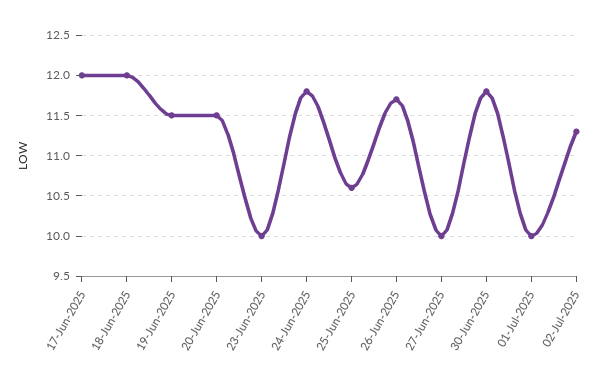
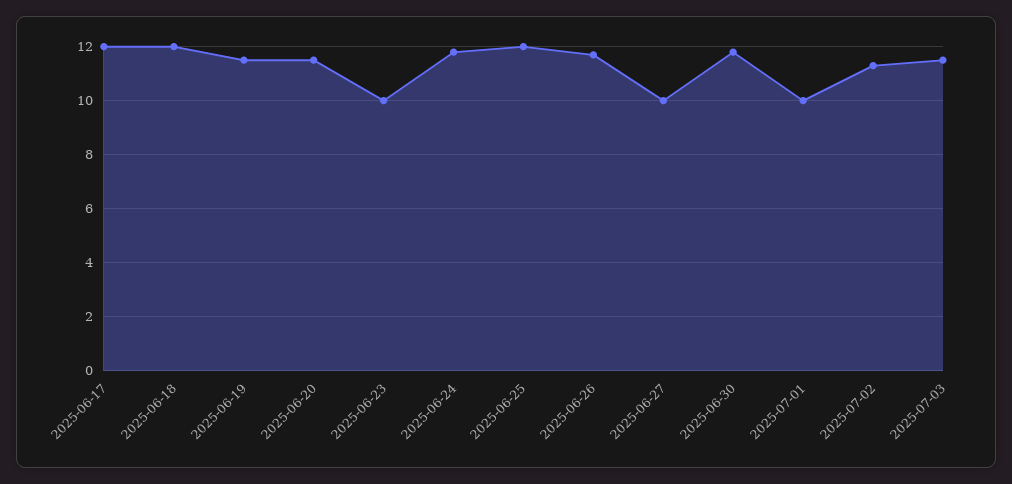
25-Jun-2025: 10.6 -> 12
2025-07-03: none -> 11.5

